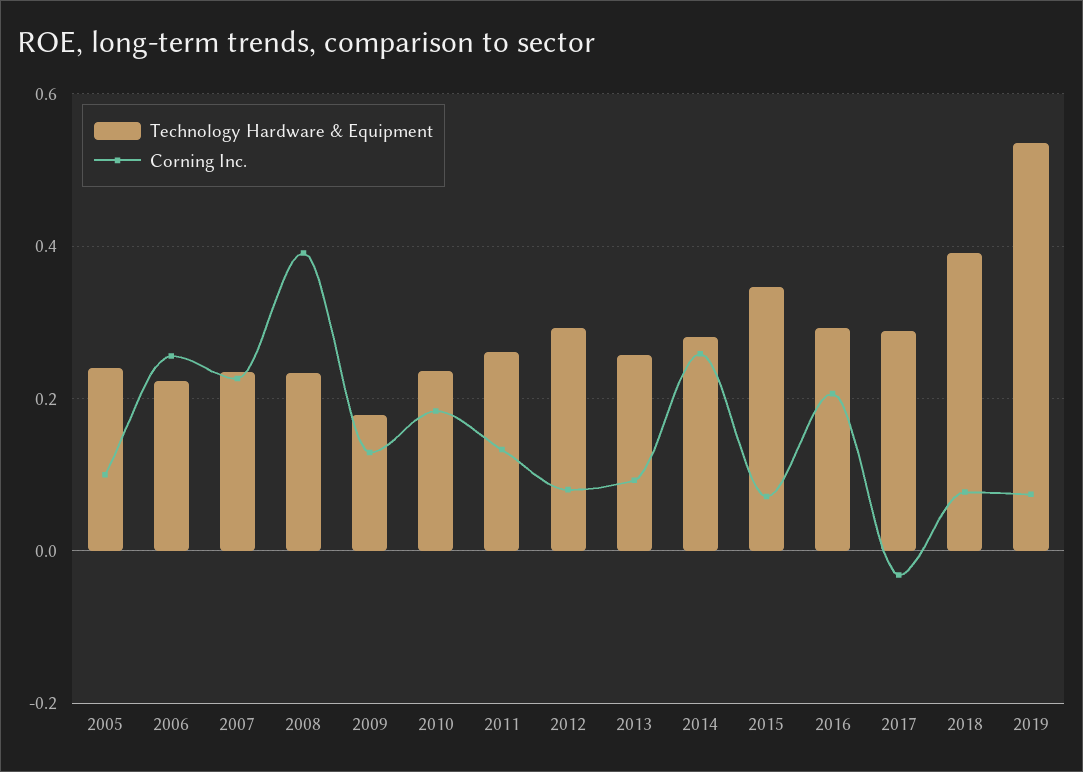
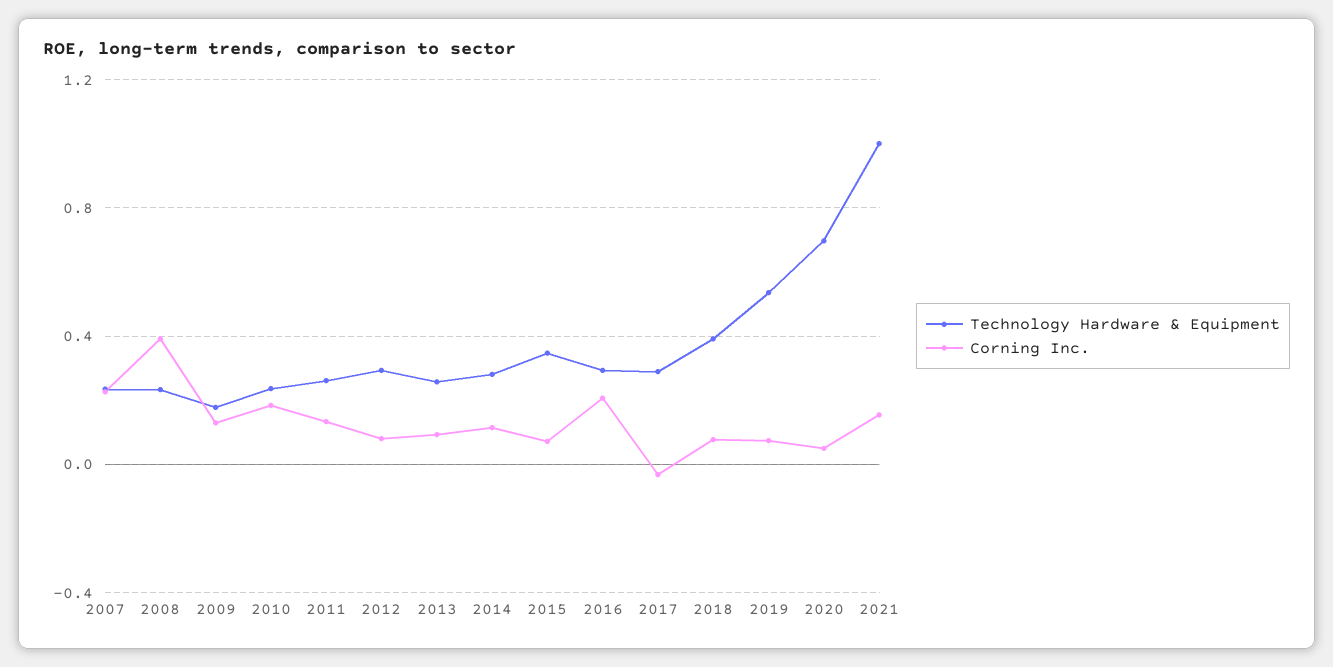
Technology Hardware & Equipment, 2005: 0.24 -> none
Corning Inc., 2005: 0.1 -> none
Technology Hardware & Equipment, 2006: 0.22 -> none
Corning Inc., 2006: 0.26 -> none
Corning Inc., 2014: 0.26 -> 0.1
Technology Hardware & Equipment, 2020: none -> 0.7
Corning Inc., 2020: none -> 0.05
Technology Hardware & Equipment, 2021: none -> 1
Corning Inc., 2021: none -> 0.15

